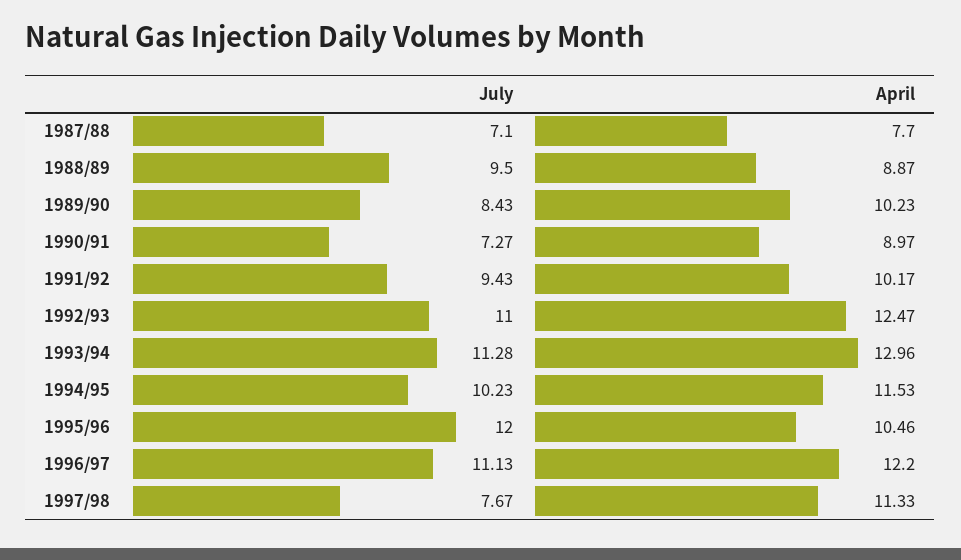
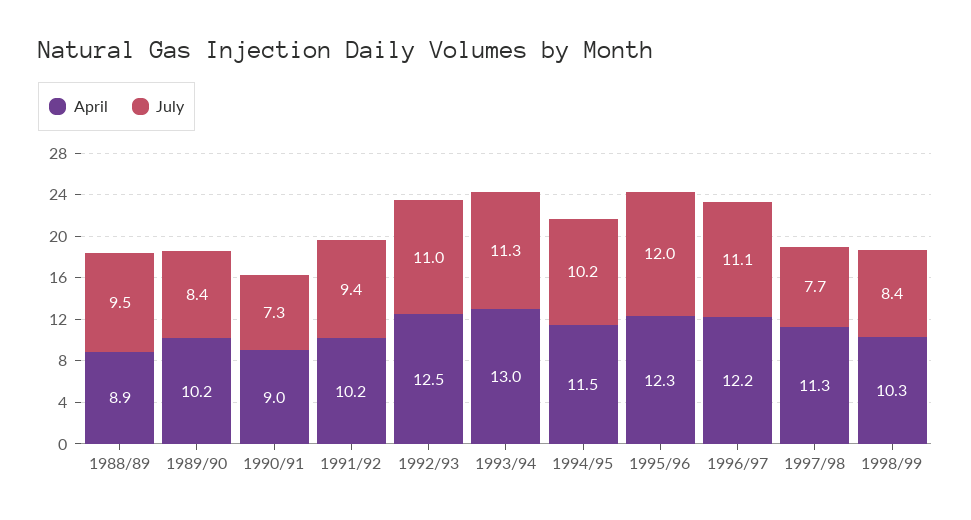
July, 1987/88: 7.1 -> none
April, 1987/88: 7.7 -> none
April, 1995/96: 10.46 -> 12.3
April, 1998/99: none -> 10.3
July, 1998/99: none -> 8.4

